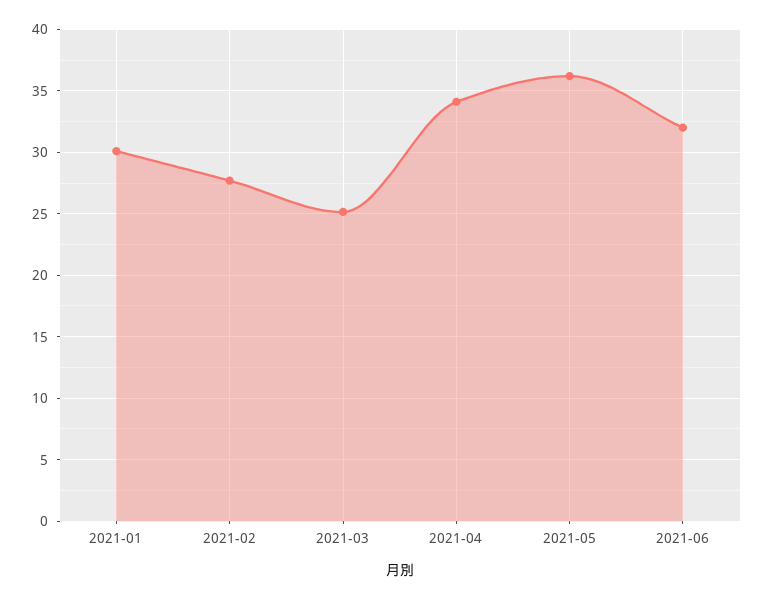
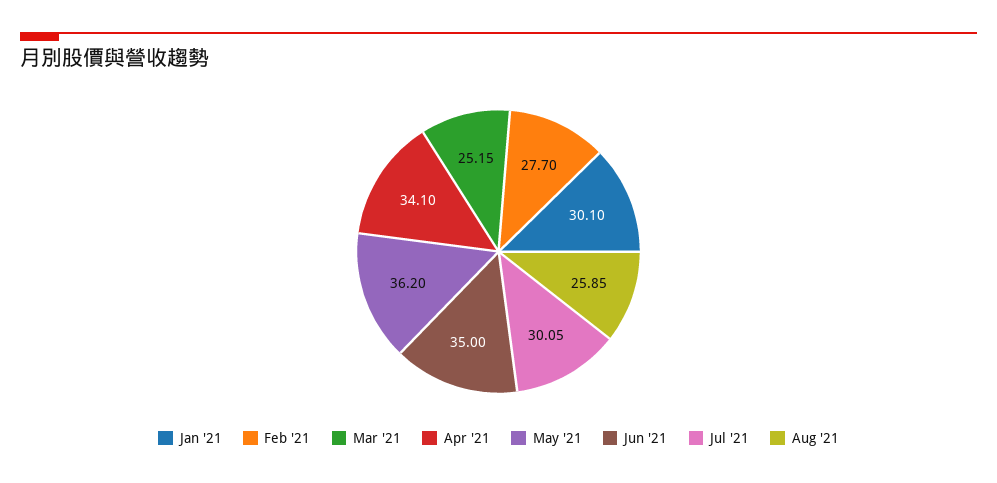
2021-06: 32 -> 35
Jul '21: none -> 30.05
Aug '21: none -> 25.85

